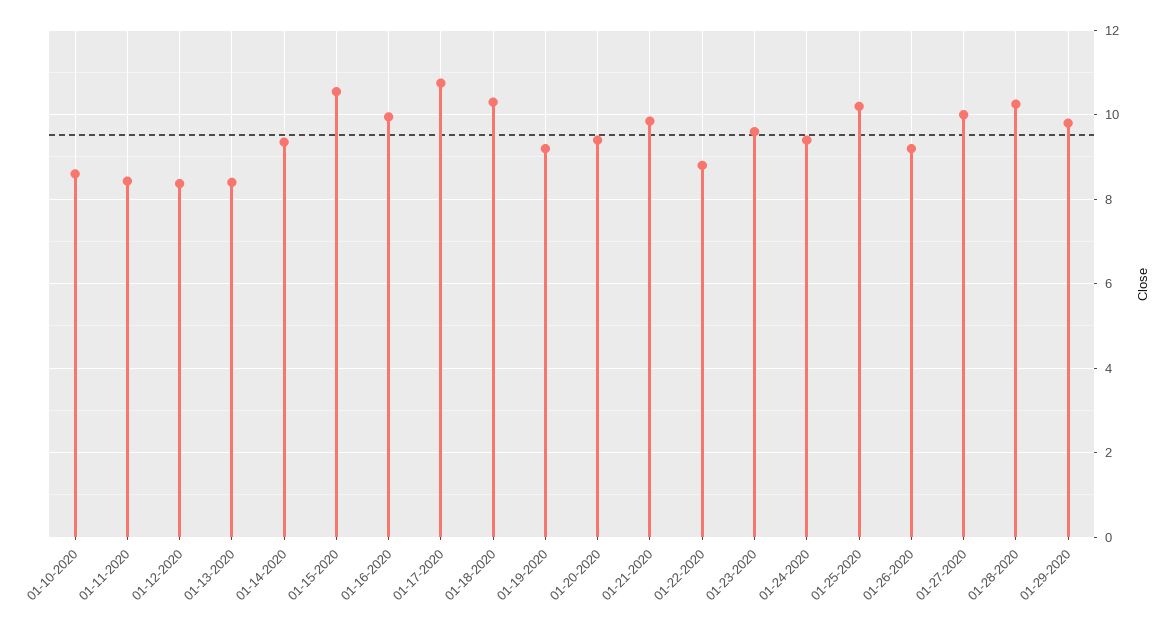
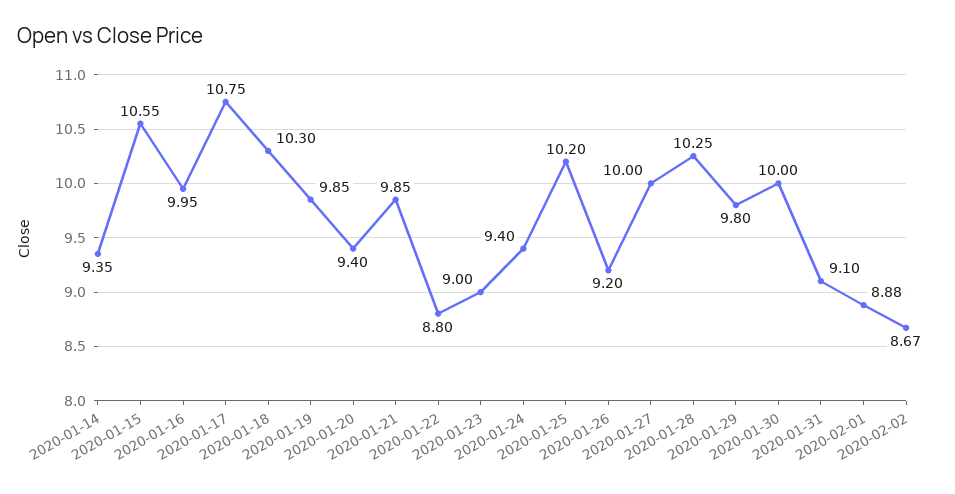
01-10-2020: 8.6 -> none
01-11-2020: 8.4 -> none
01-12-2020: 8.4 -> none
01-13-2020: 8.4 -> none
01-19-2020: 9.2 -> 9.85
01-23-2020: 9.6 -> 9
2020-01-30: none -> 10
2020-01-31: none -> 9.1
2020-02-01: none -> 8.88
2020-02-02: none -> 8.67

